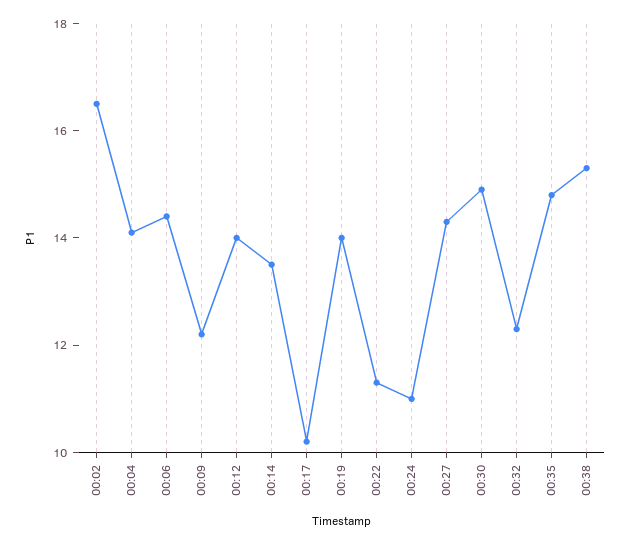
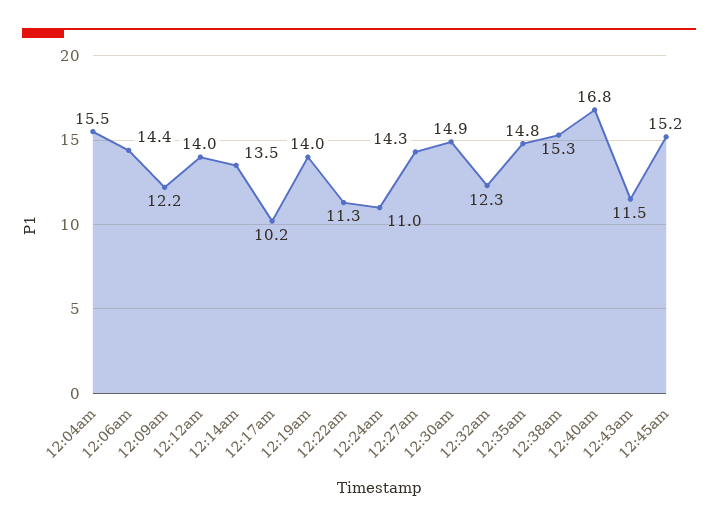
00:02: 16.5 -> none
00:04: 14 -> 15.5
12:40am: none -> 16.8
12:43am: none -> 11.5
12:45am: none -> 15.2

